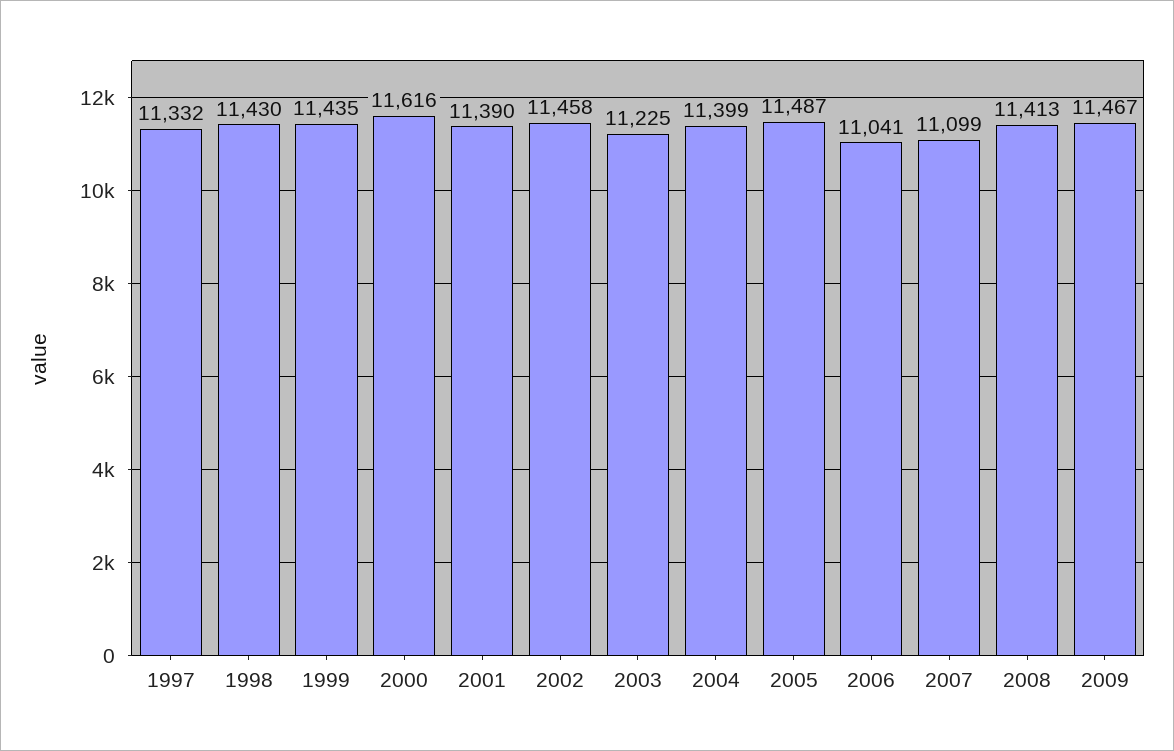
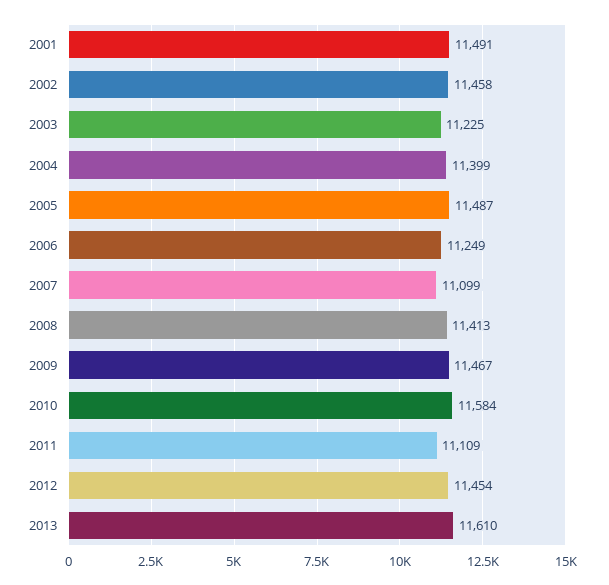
1997: 11332 -> none
1998: 11430 -> none
1999: 11435 -> none
2000: 11616 -> none
2001: 11390 -> 11491
2006: 11041 -> 11249
2010: none -> 11584
2011: none -> 11109
2012: none -> 11454
2013: none -> 11610

